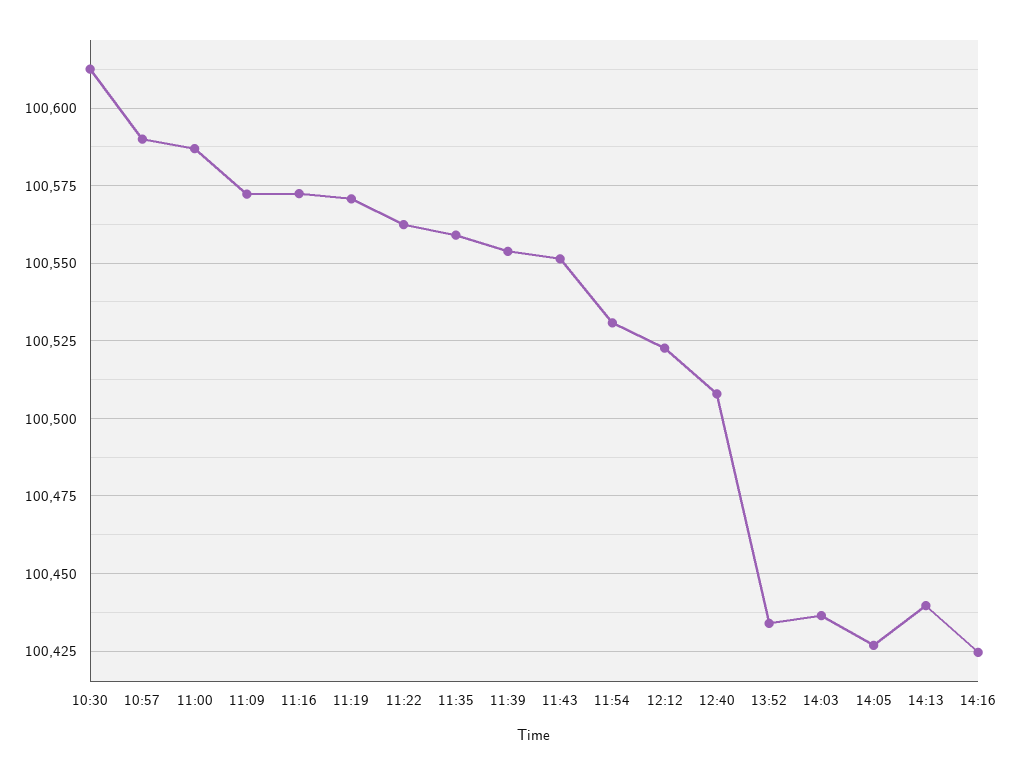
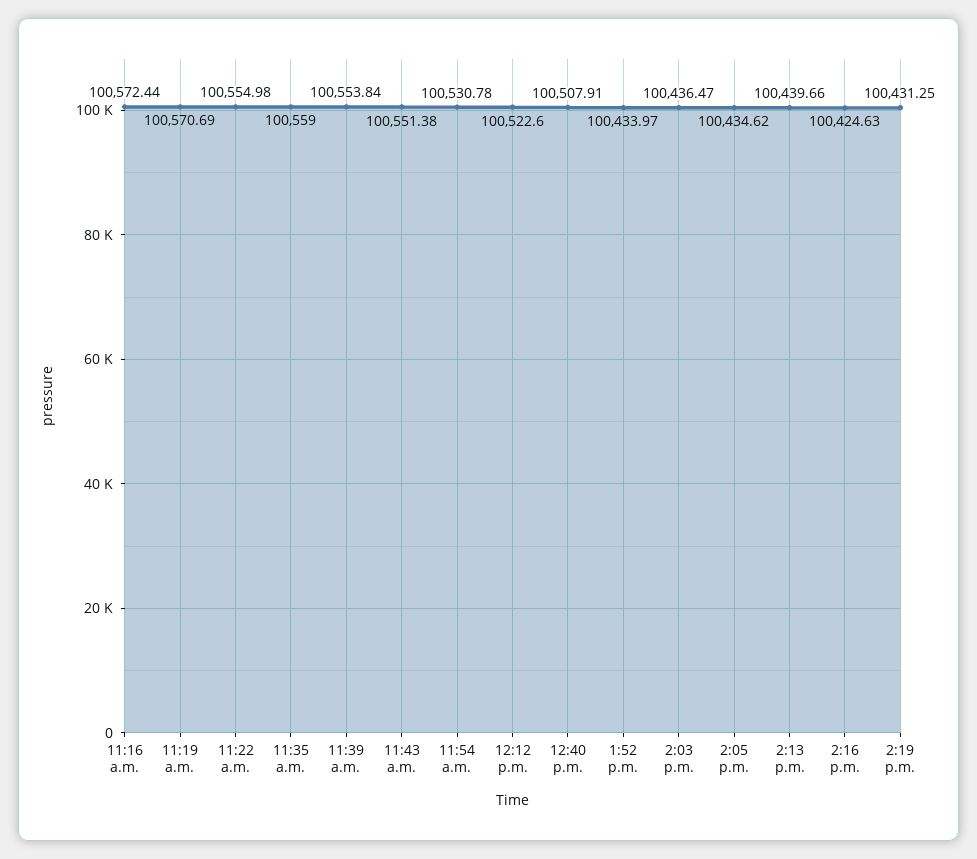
10:30: 100612.5 -> none
10:57: 100590 -> none
11:00: 100587.5 -> none
11:09: 100572.5 -> none
11:22: 100562.5 -> 100554.98
14:05: 100427.5 -> 100434.62
2:19 p.m.: none -> 100431.25

